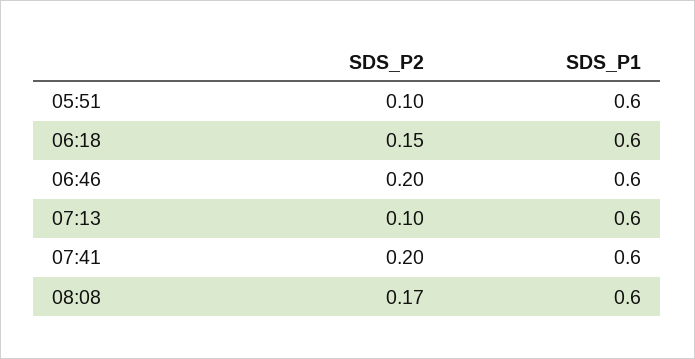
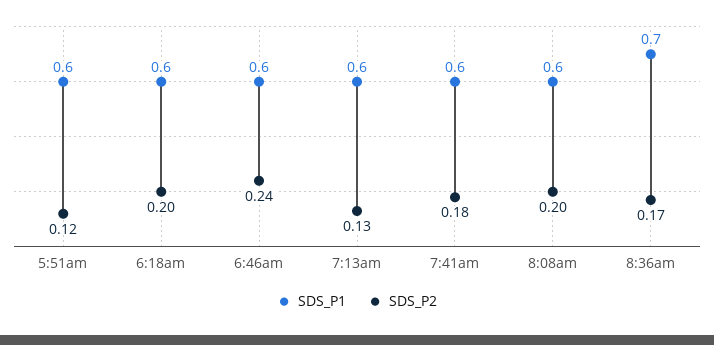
SDS_P2, 05:51: 0.1 -> 0.12
SDS_P2, 06:18: 0.15 -> 0.2
SDS_P2, 06:46: 0.2 -> 0.24
SDS_P2, 07:13: 0.1 -> 0.13
SDS_P2, 07:41: 0.2 -> 0.18
SDS_P2, 08:08: 0.17 -> 0.2
SDS_P1, 8:36am: none -> 0.7
SDS_P2, 8:36am: none -> 0.17

